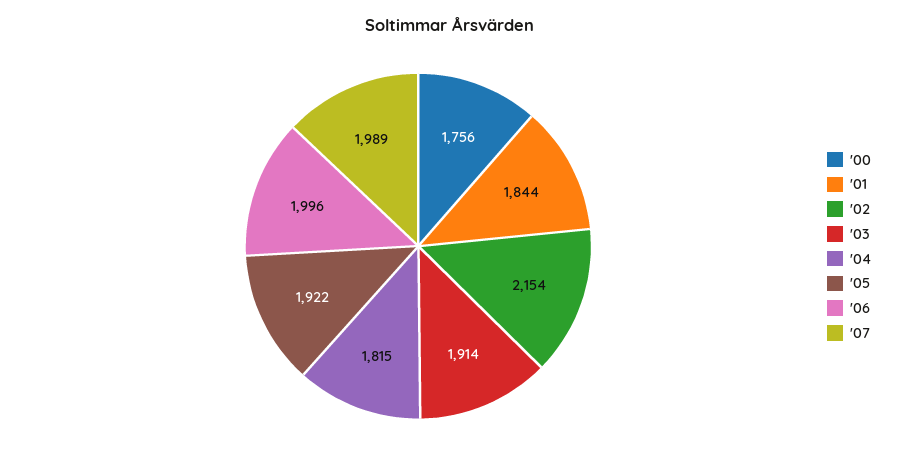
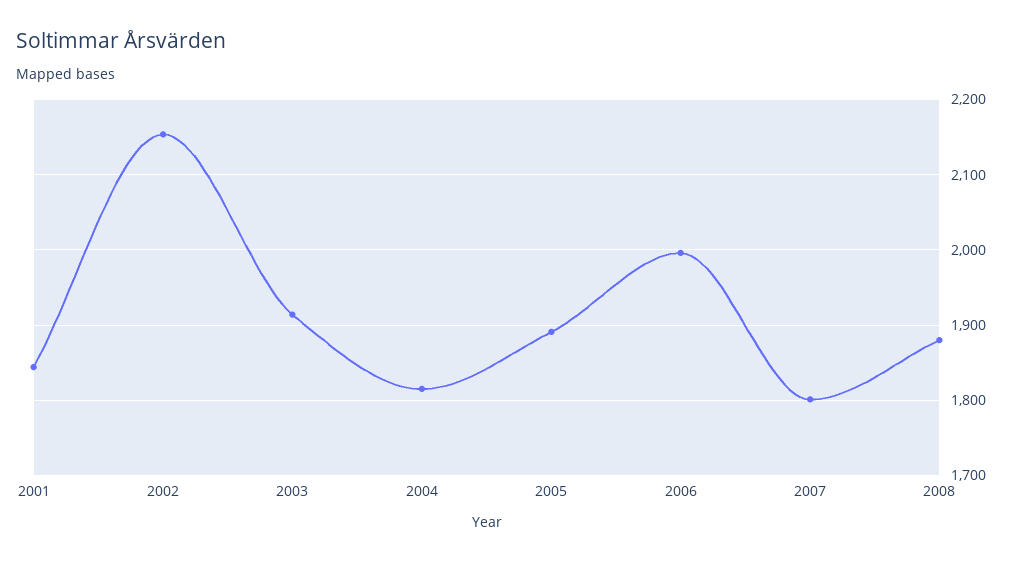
'00: 1756 -> none
'05: 1922 -> 1890
'07: 1989 -> 1800
2008: none -> 1880

